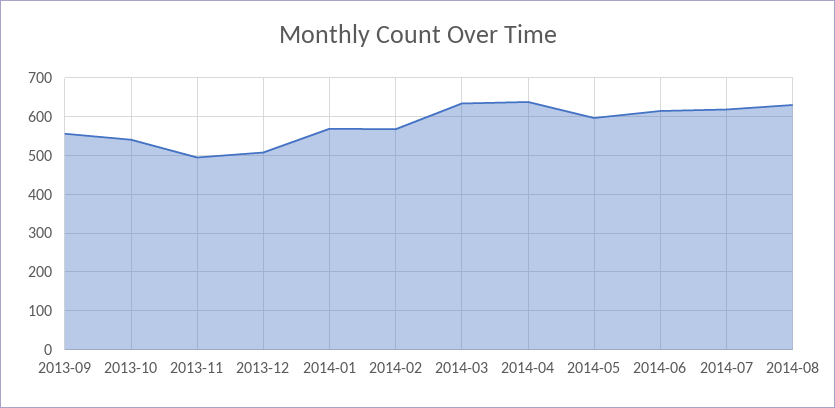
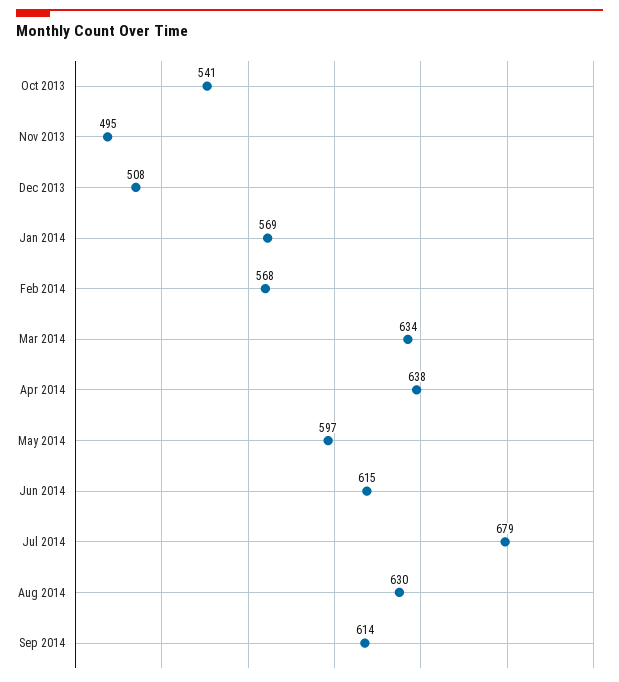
2013-09: 560 -> none
2014-07: 620 -> 679
Sep 2014: none -> 614

